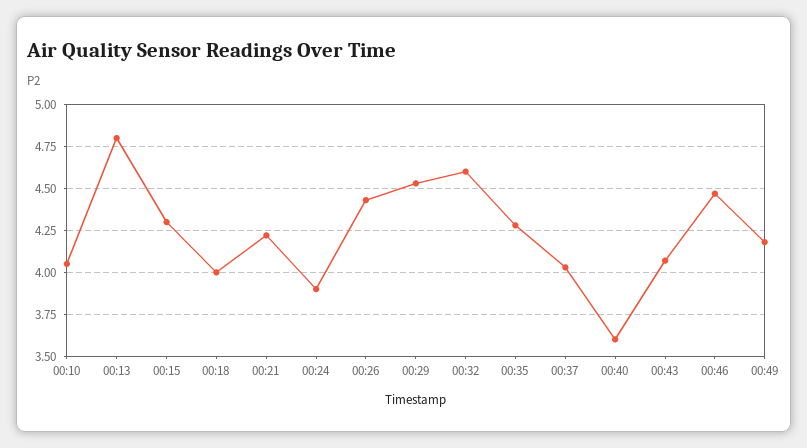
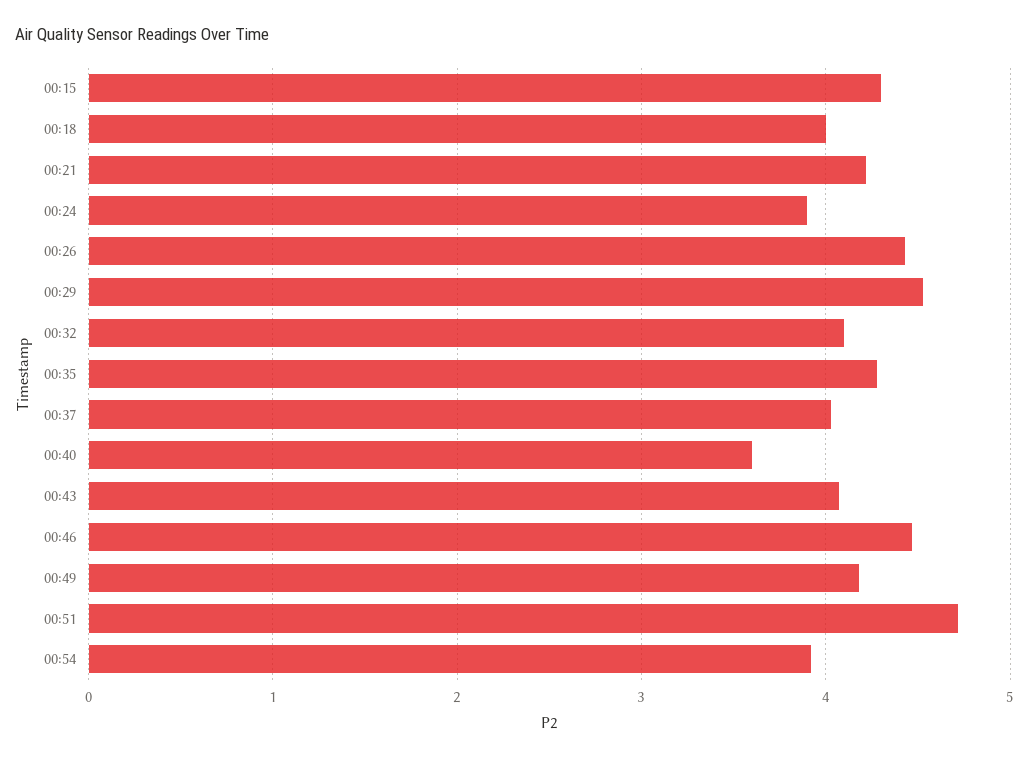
00:10: 4.05 -> none
00:13: 4.8 -> none
00:32: 4.6 -> 4.1
00:51: none -> 4.7
00:54: none -> 3.9

